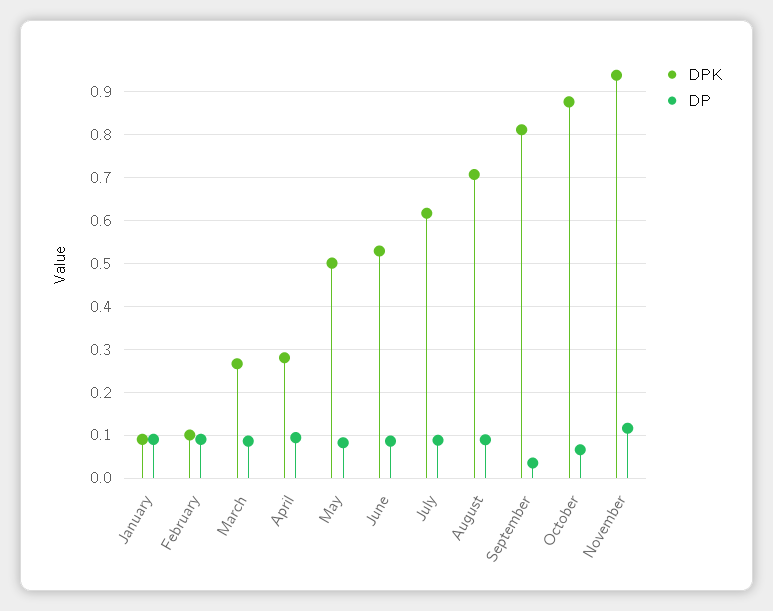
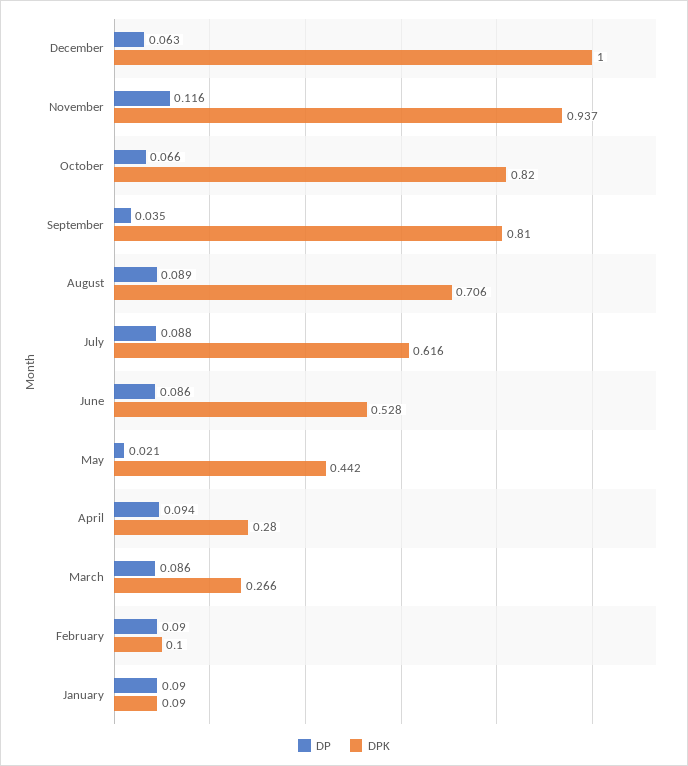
DPK, May: 0.5 -> 0.442
DP, May: 0.08 -> 0.021
DPK, October: 0.88 -> 0.82
DP, December: none -> 0.063
DPK, December: none -> 1

